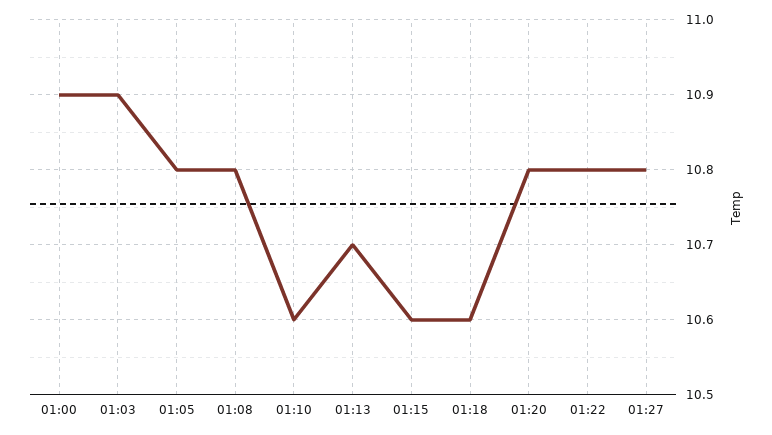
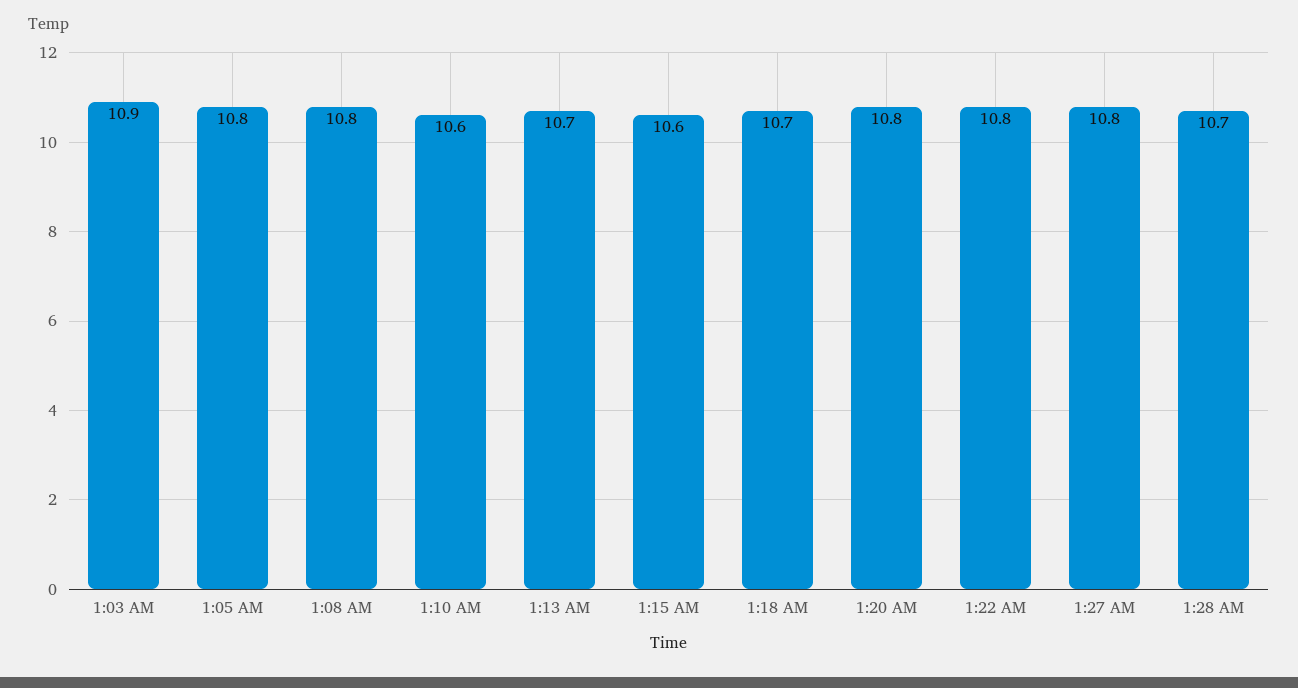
01:00: 10.9 -> none
01:18: 10.6 -> 10.7
1:28 AM: none -> 10.7

